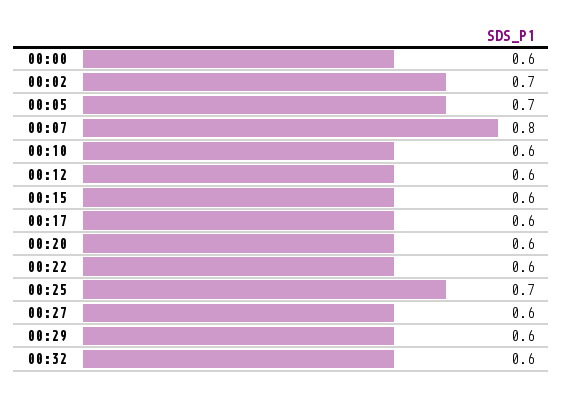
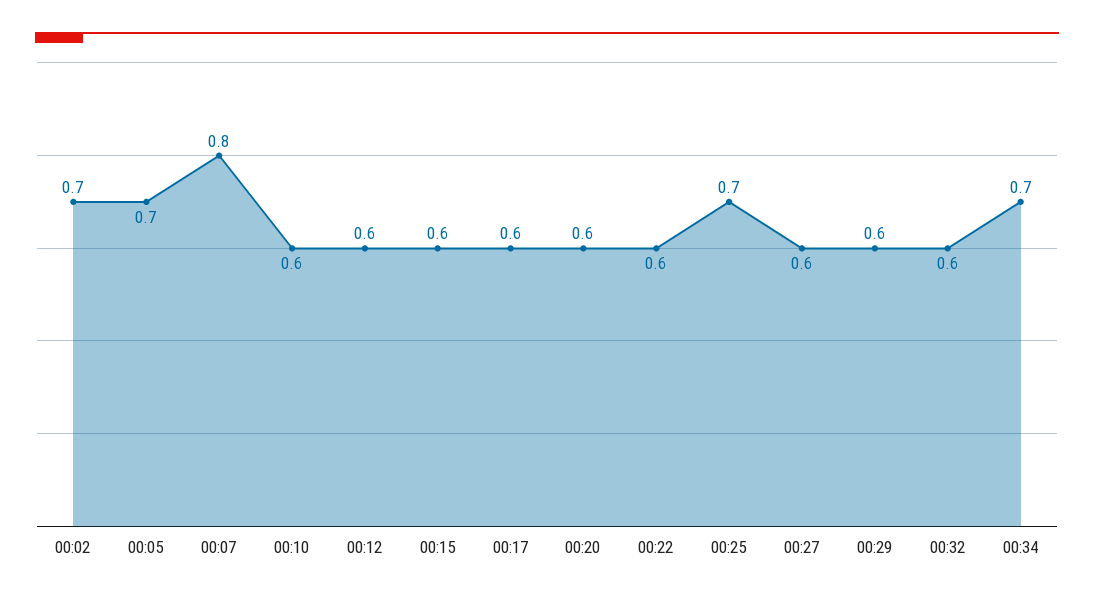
00:00: 0.6 -> none
00:34: none -> 0.7

